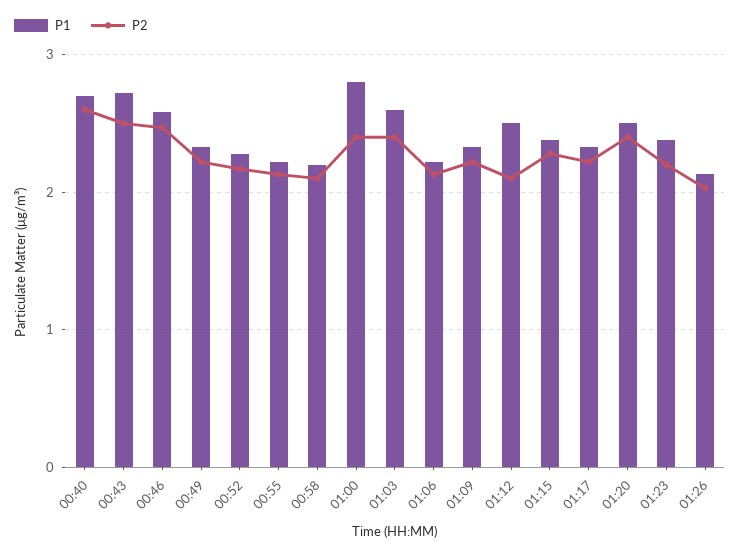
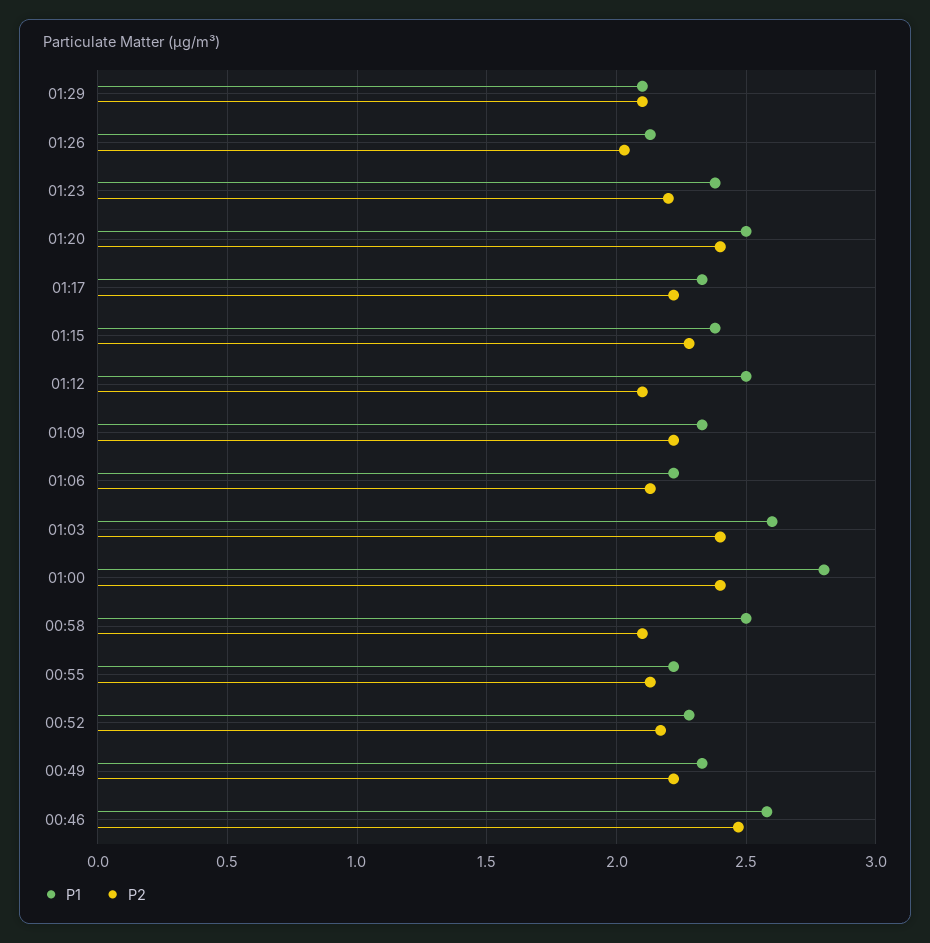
P1, 00:40: 2.7 -> none
P2, 00:40: 2.6 -> none
P1, 00:43: 2.7 -> none
P2, 00:43: 2.5 -> none
P1, 00:58: 2.2 -> 2.5
P1, 01:29: none -> 2.1
P2, 01:29: none -> 2.1

